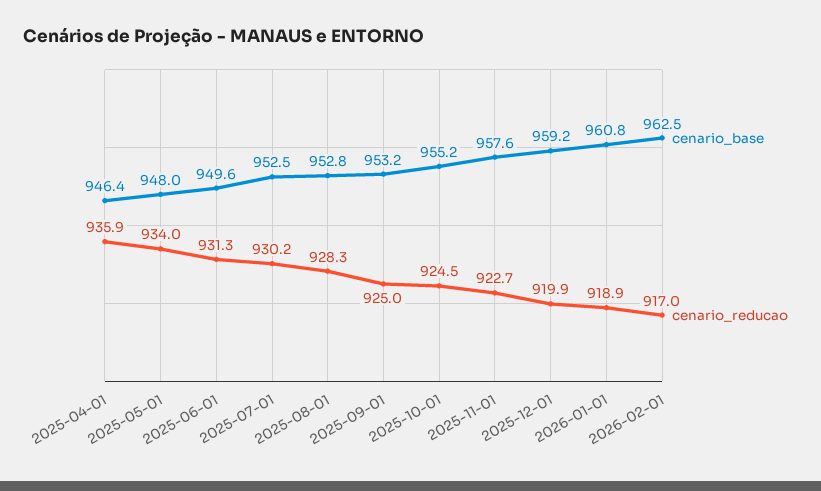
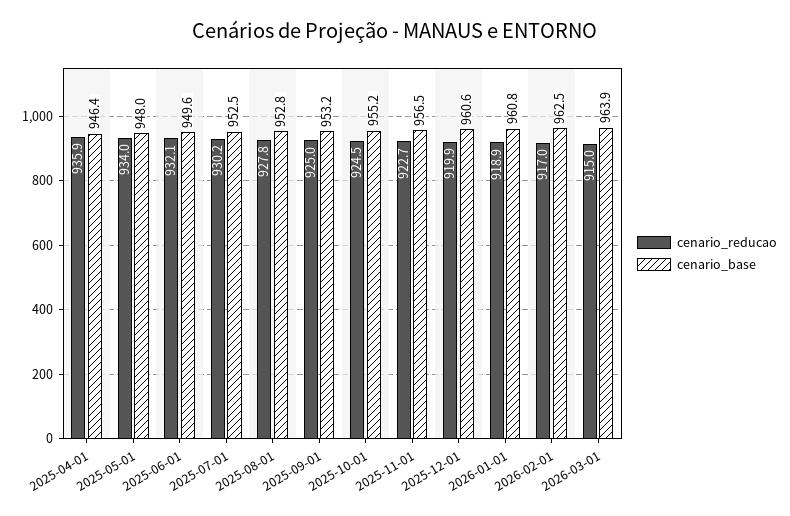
cenario_reducao, 2025-06-01: 931.3 -> 932.1
cenario_reducao, 2025-08-01: 928.3 -> 927.8
cenario_base, 2025-11-01: 957.6 -> 956.5
cenario_base, 2025-12-01: 959.2 -> 960.6
cenario_reducao, 2026-03-01: none -> 915
cenario_base, 2026-03-01: none -> 963.9

